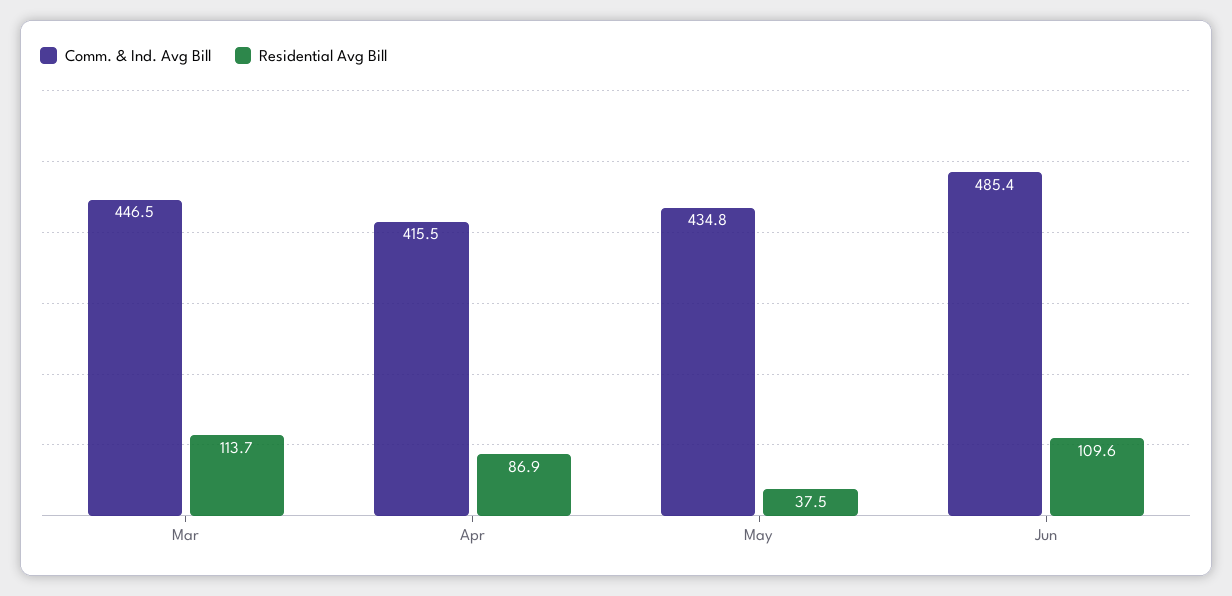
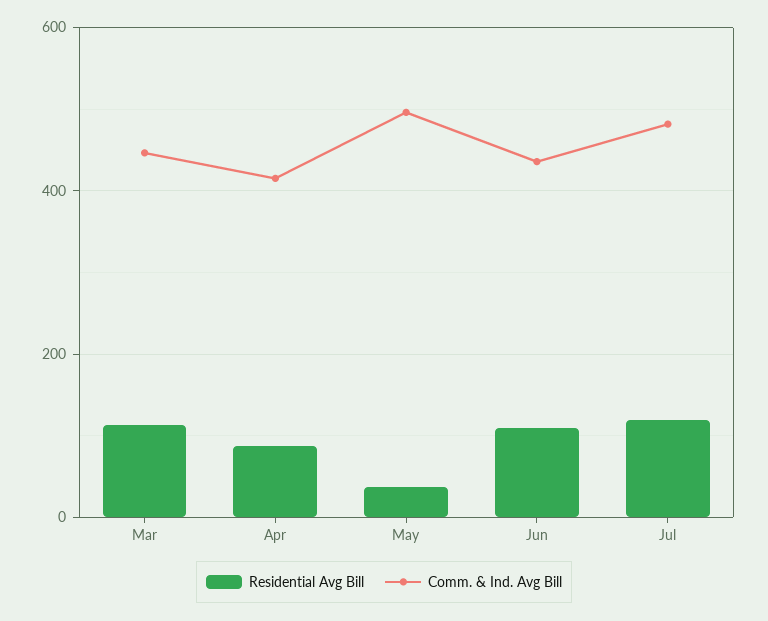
Comm. & Ind. Avg Bill, May: 434.8 -> 500
Comm. & Ind. Avg Bill, Jun: 485.4 -> 440
Residential Avg Bill, Jul: none -> 120
Comm. & Ind. Avg Bill, Jul: none -> 480

